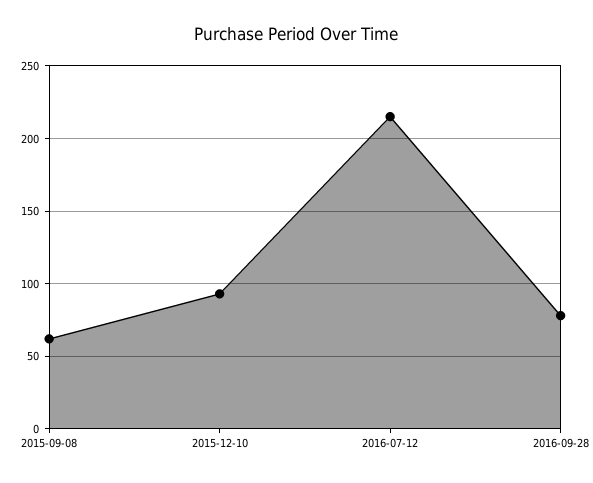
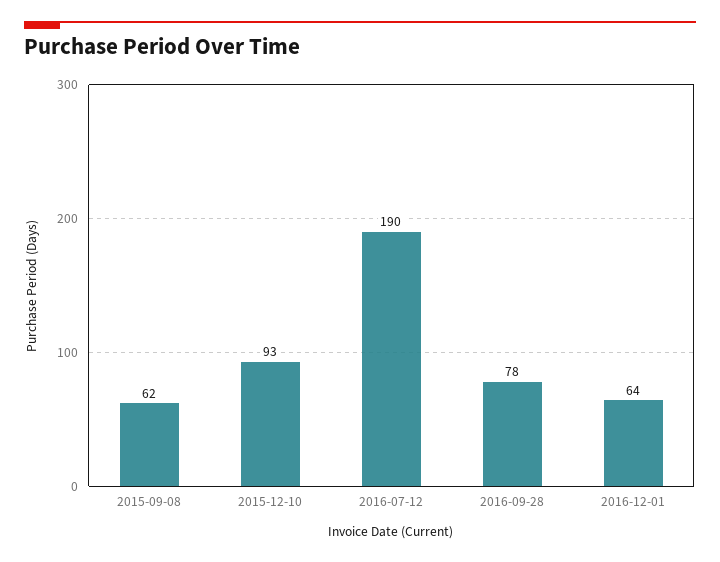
2016-07-12: 215 -> 190
2016-12-01: none -> 64

